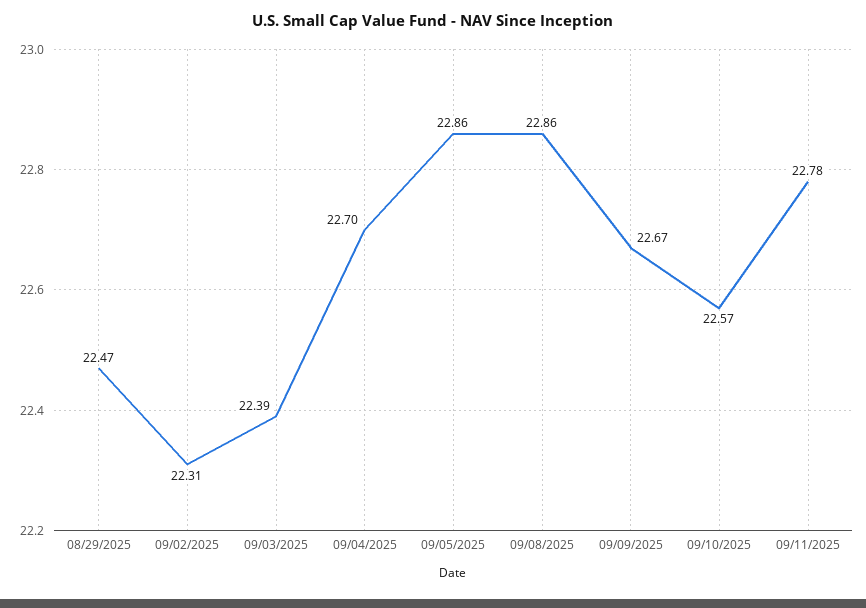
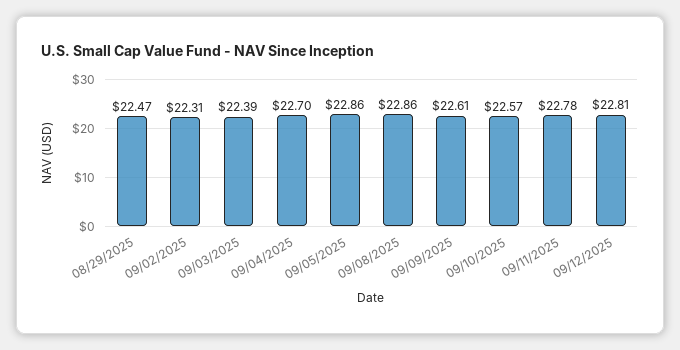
09/09/2025: 22.67 -> 22.61
09/12/2025: none -> 22.81

